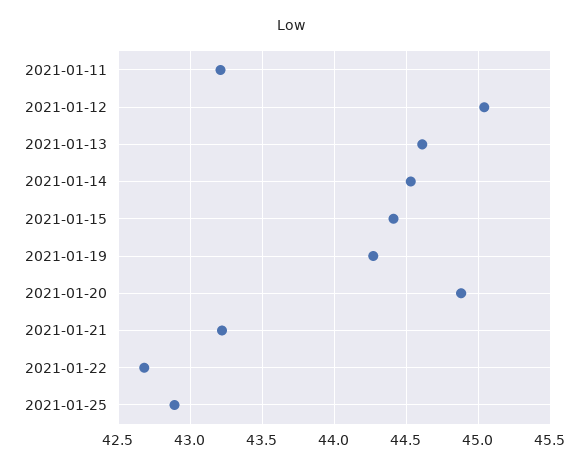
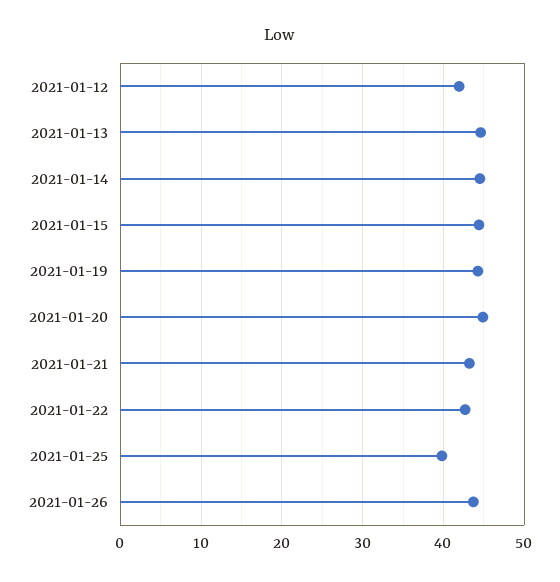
2021-01-11: 43.2 -> none
2021-01-12: 45.05 -> 42
2021-01-25: 42.9 -> 40
2021-01-26: none -> 44

